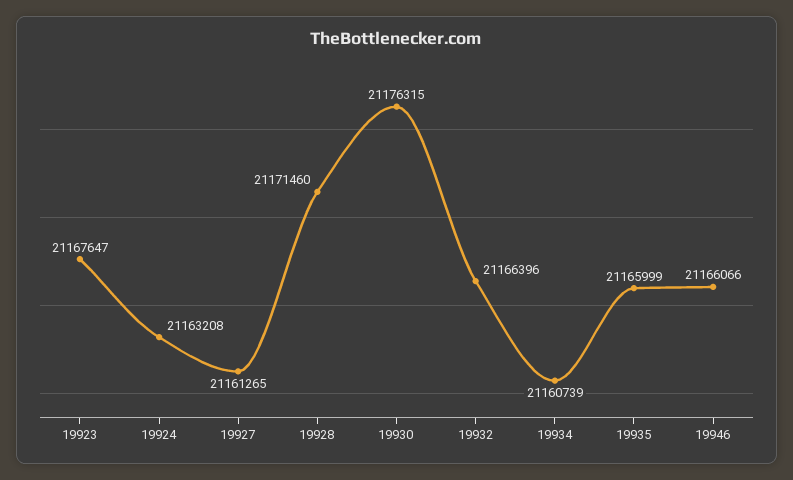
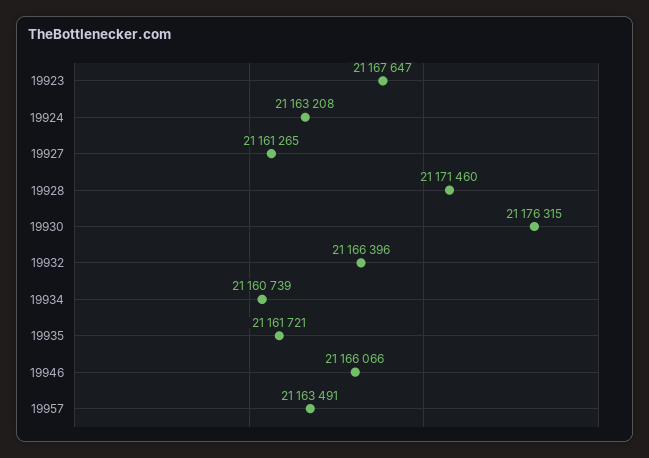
19935: 21165999 -> 21161721
19957: none -> 21163491

